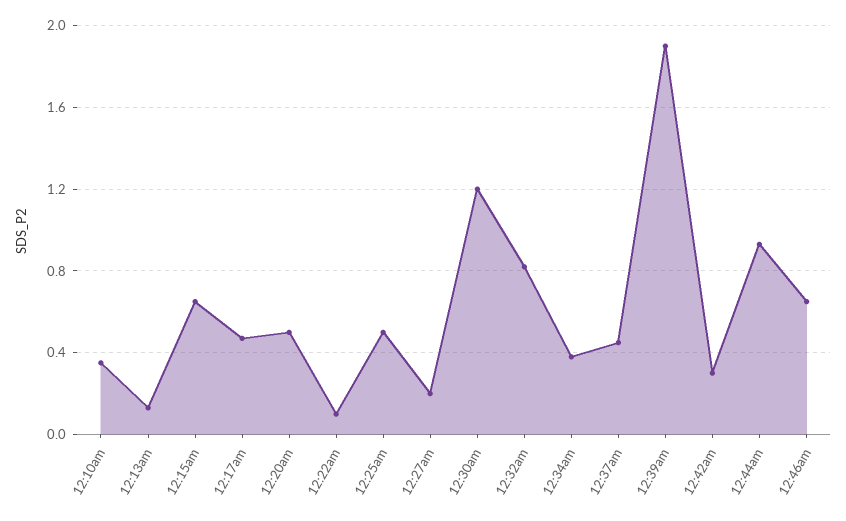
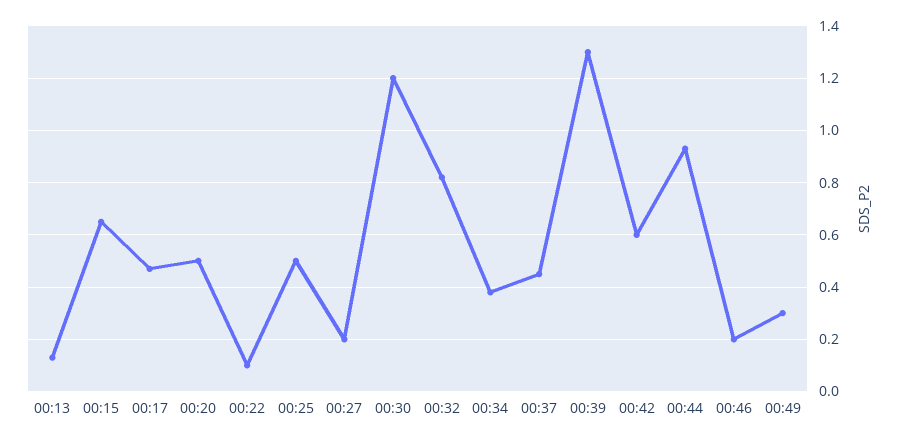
12:10am: 0.35 -> none
12:39am: 1.9 -> 1.3
12:42am: 0.3 -> 0.6
12:46am: 0.65 -> 0.2
00:49: none -> 0.3

